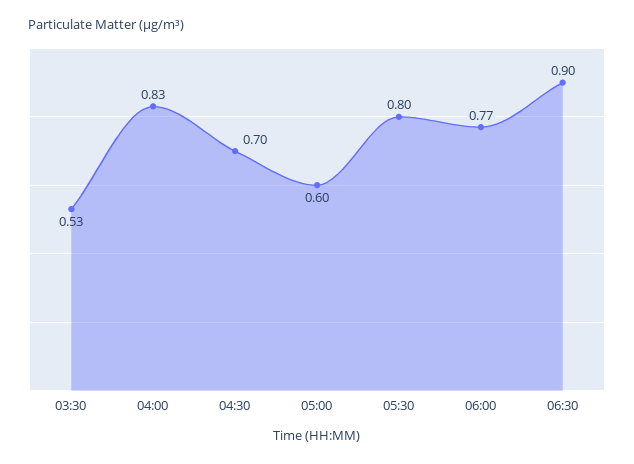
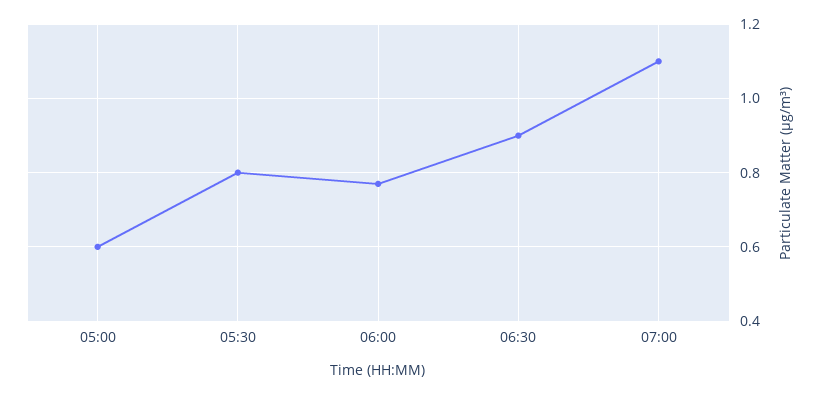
03:30: 0.53 -> none
04:00: 0.83 -> none
04:30: 0.7 -> none
07:00: none -> 1.1

